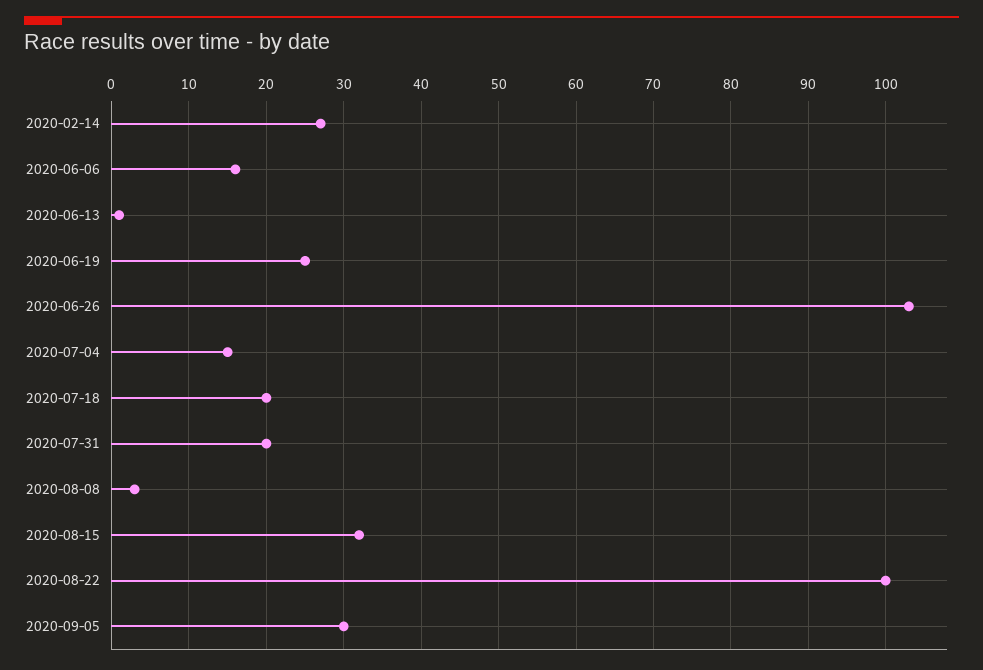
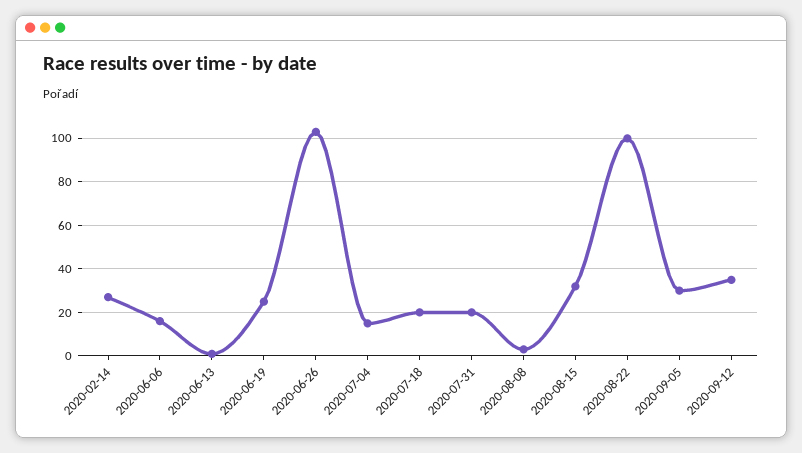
2020-09-12: none -> 35

